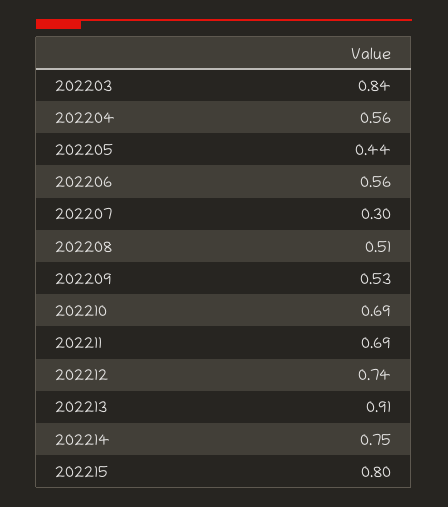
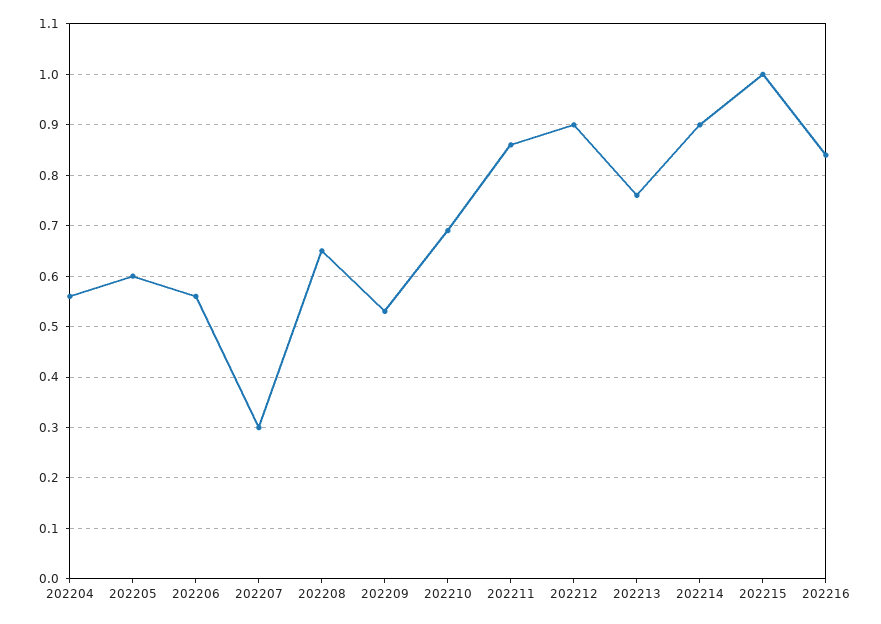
202203: 0.84 -> none
202205: 0.44 -> 0.6
202208: 0.51 -> 0.65
202211: 0.69 -> 0.85
202212: 0.74 -> 0.9
202213: 0.91 -> 0.75
202214: 0.75 -> 0.9
202215: 0.8 -> 1
202216: none -> 0.85

